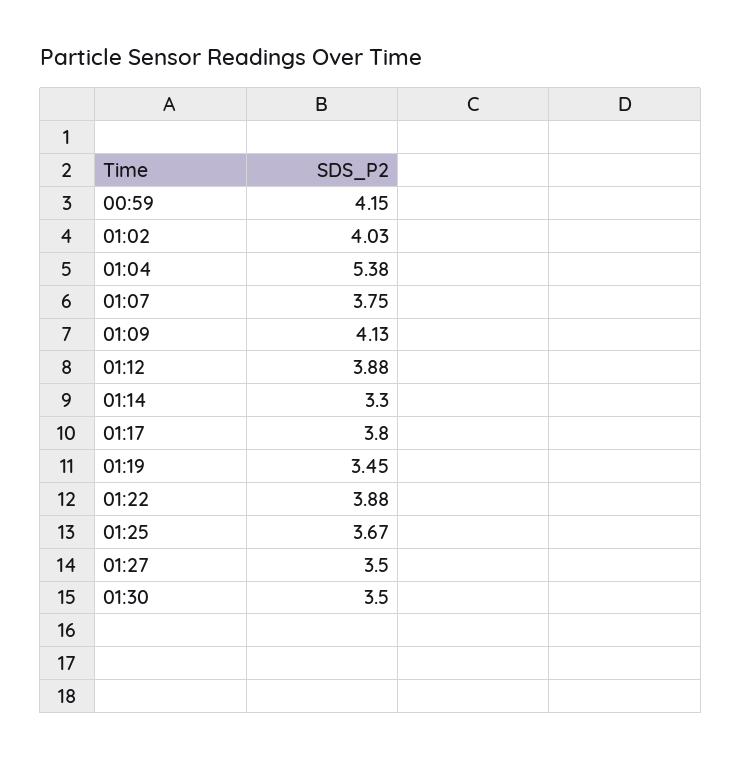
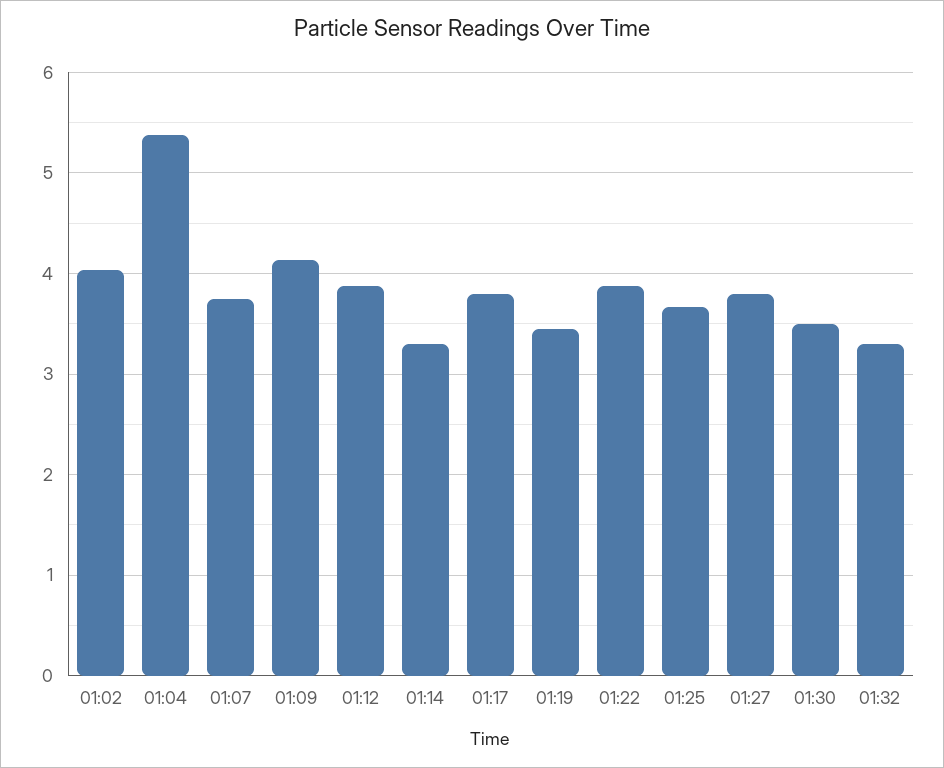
00:59: 4.15 -> none
01:27: 3.5 -> 3.8
01:32: none -> 3.3

